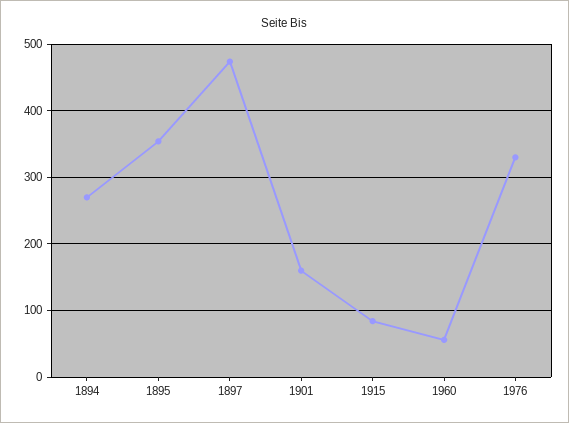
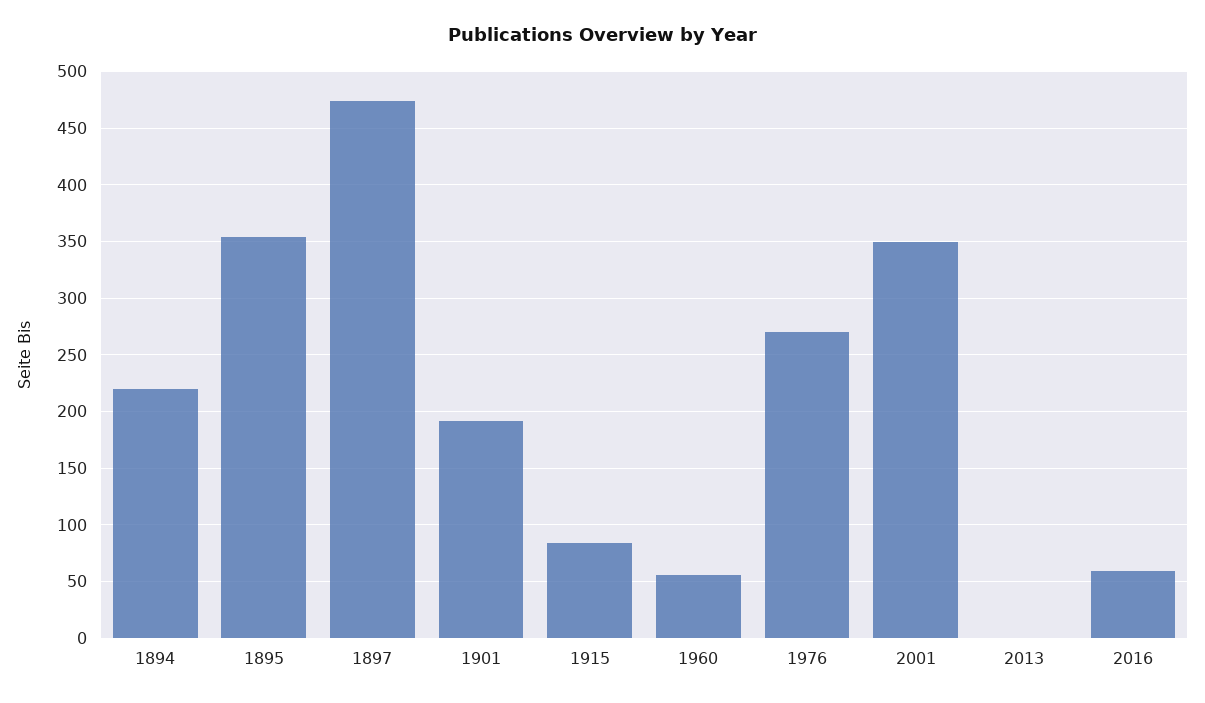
1894: 270 -> 220
1901: 160 -> 190
1976: 330 -> 270
2001: none -> 350
2013: none -> 0
2016: none -> 60

